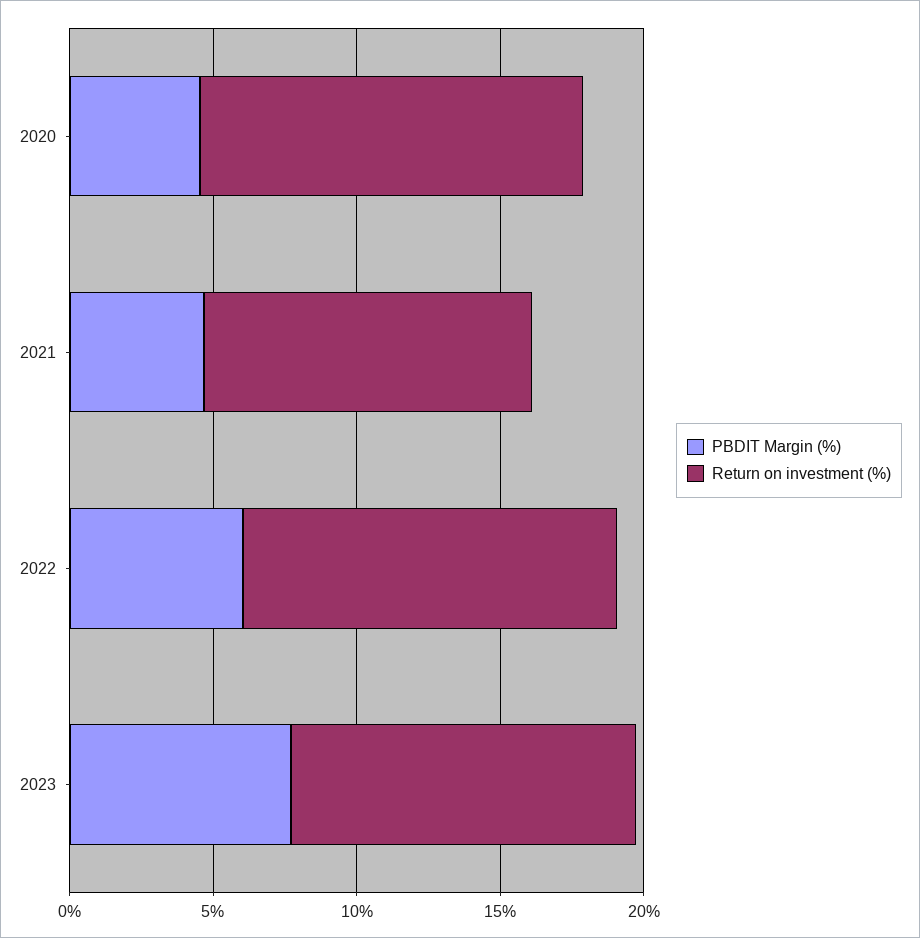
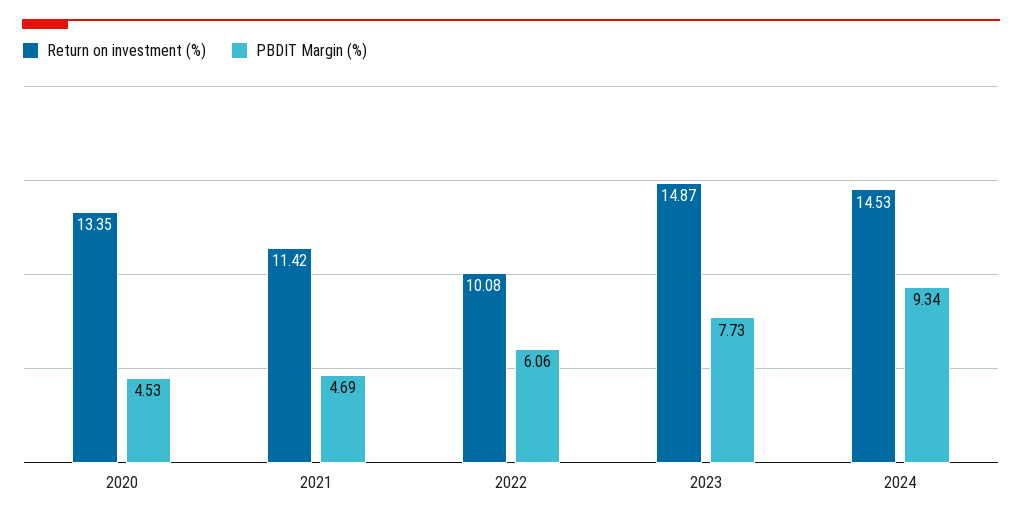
Return on investment (%), 2022: 13 -> 10.08
Return on investment (%), 2023: 12 -> 14.87
Return on investment (%), 2024: none -> 14.53
PBDIT Margin (%), 2024: none -> 9.34

